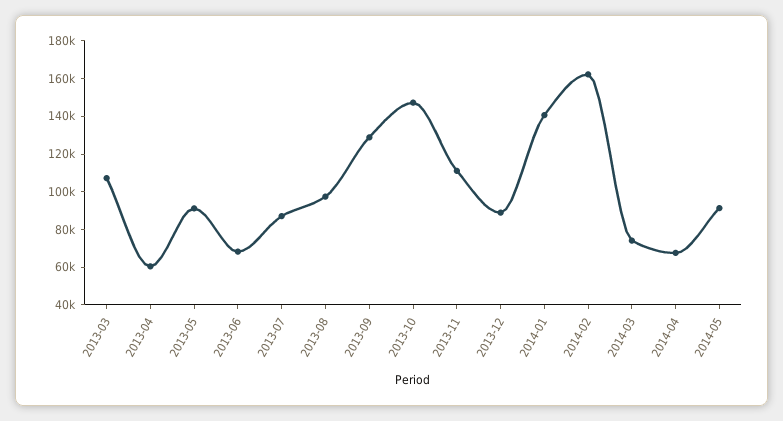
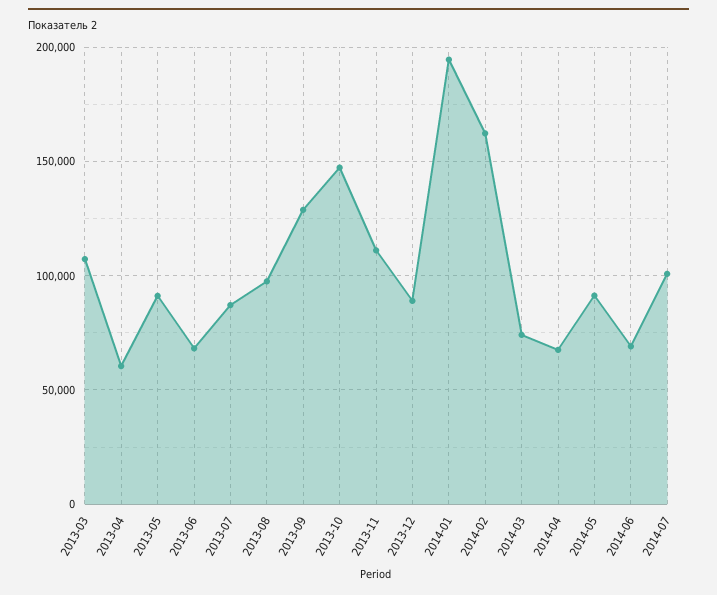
2014-01: 140000 -> 195000
2014-06: none -> 70000
2014-07: none -> 100000

